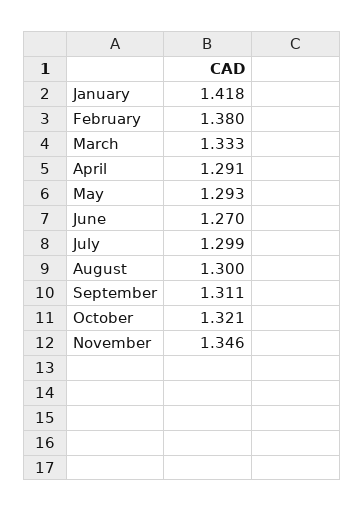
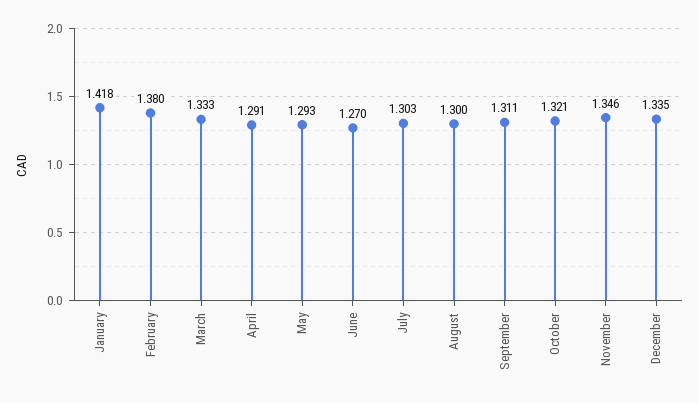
July: 1.299 -> 1.303
December: none -> 1.335

